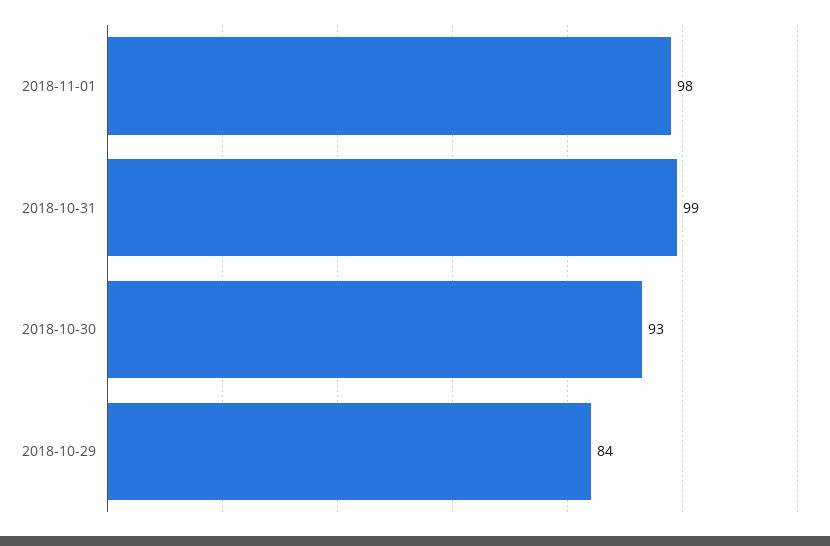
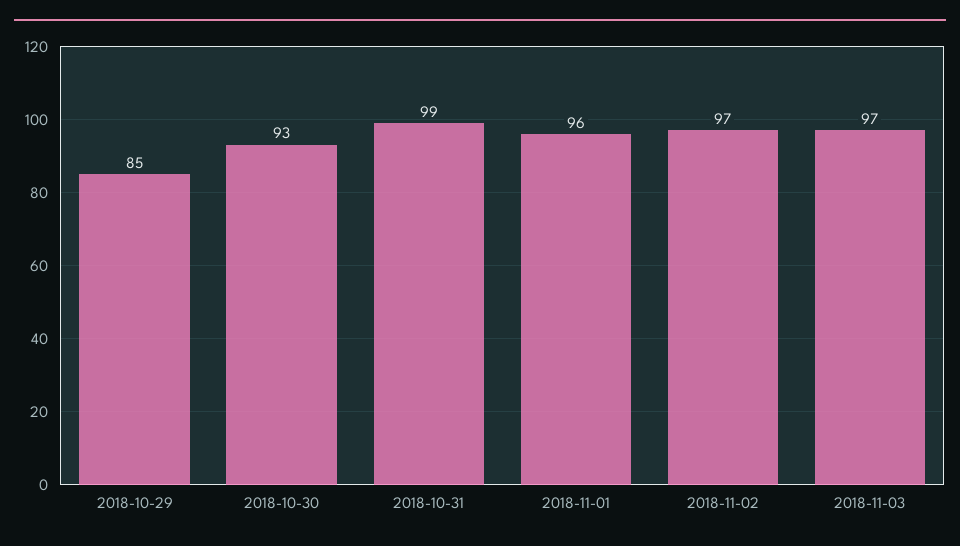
2018-11-01: 98 -> 96
2018-10-29: 84 -> 85
2018-11-02: none -> 97
2018-11-03: none -> 97

